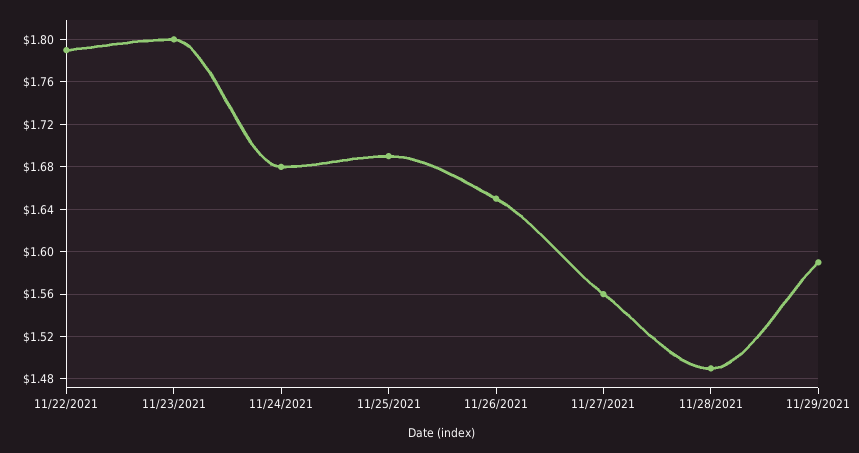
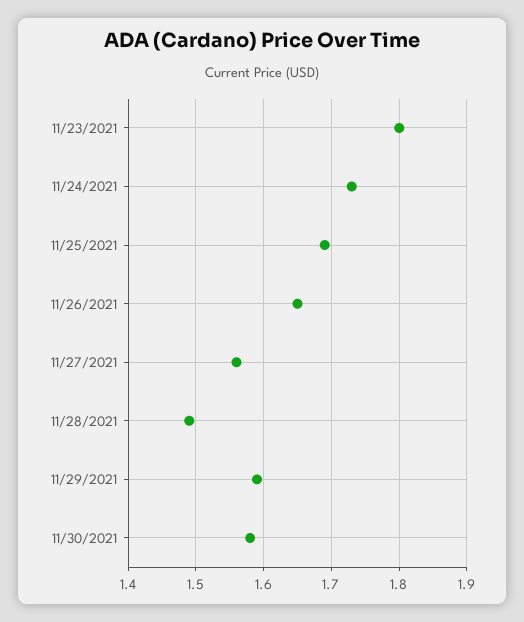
11/22/2021: 1.79 -> none
11/24/2021: 1.68 -> 1.73
11/30/2021: none -> 1.58

